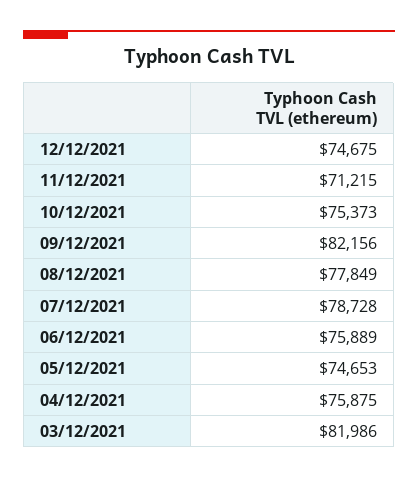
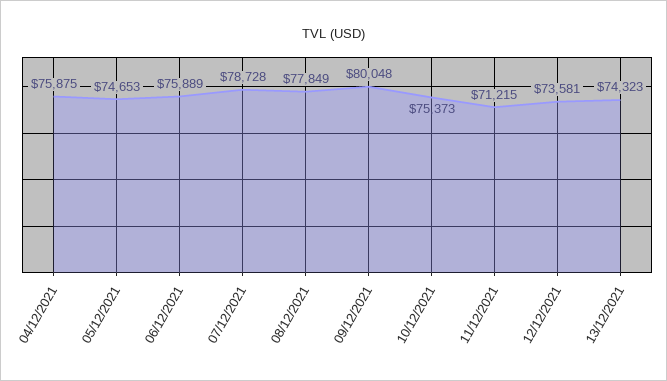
12/12/2021: 74675 -> 73581
09/12/2021: 82156 -> 80048
03/12/2021: 81986 -> none
13/12/2021: none -> 74323

